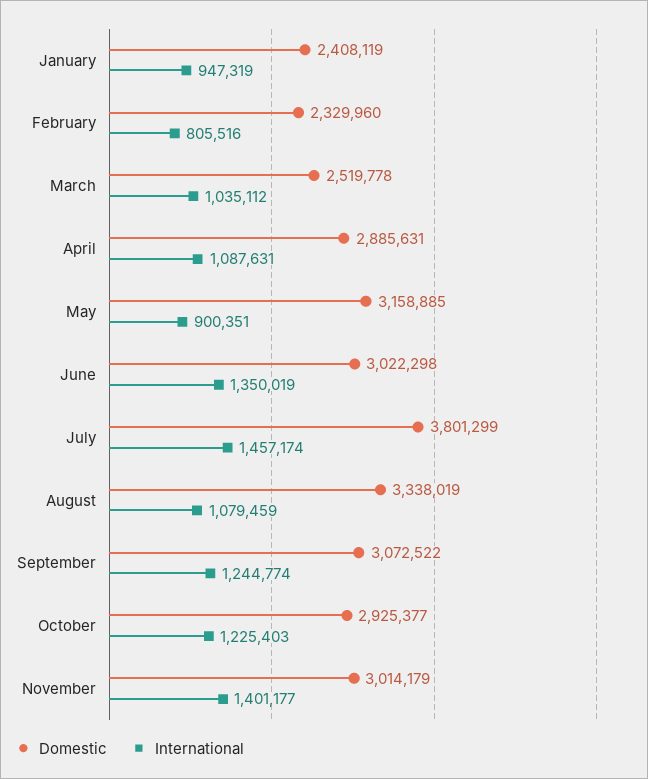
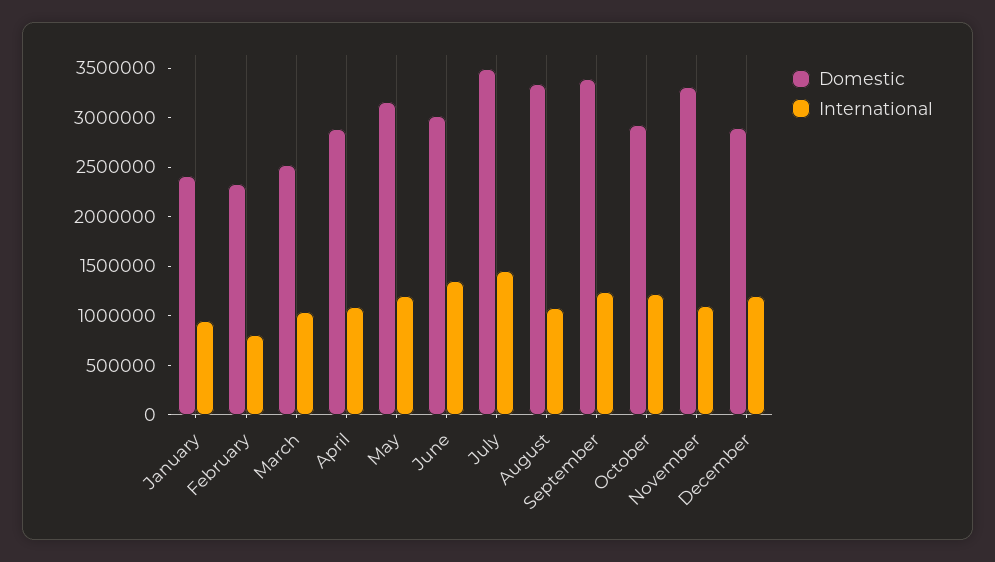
International, May: 900351 -> 1200000
Domestic, July: 3801299 -> 3500000
Domestic, September: 3072522 -> 3400000
Domestic, November: 3014179 -> 3300000
International, November: 1401177 -> 1100000
Domestic, December: none -> 2900000
International, December: none -> 1200000

